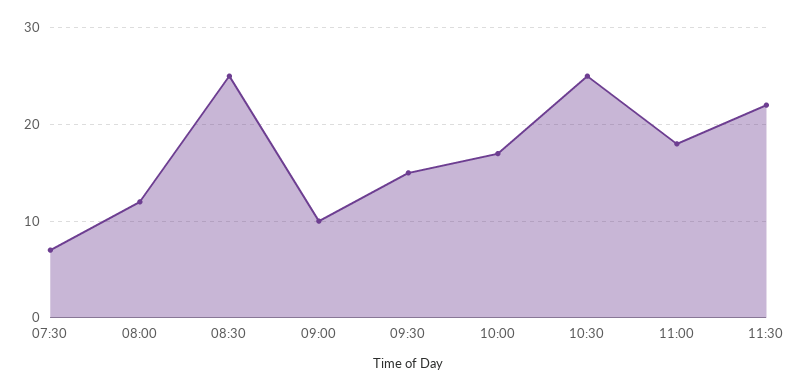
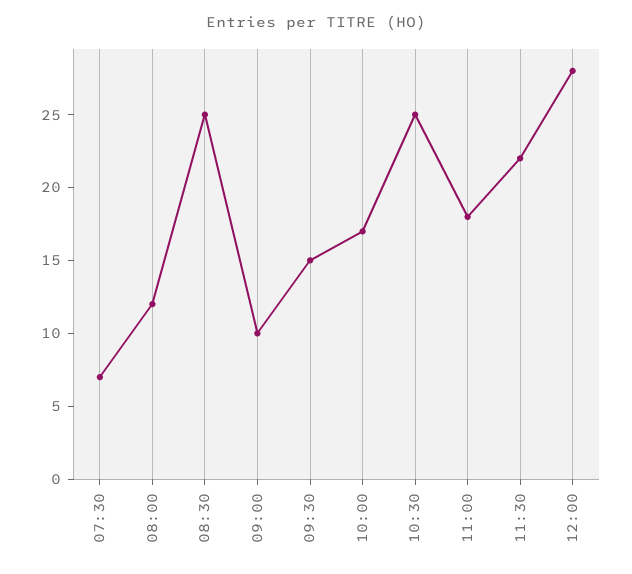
12:00: none -> 28

